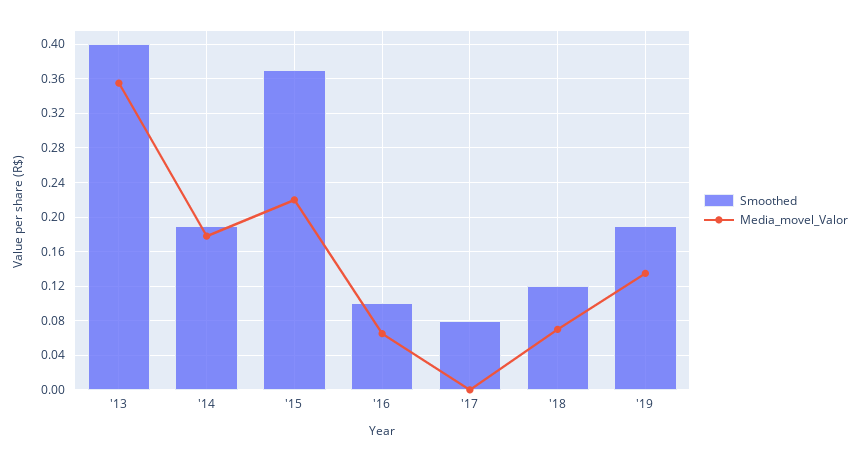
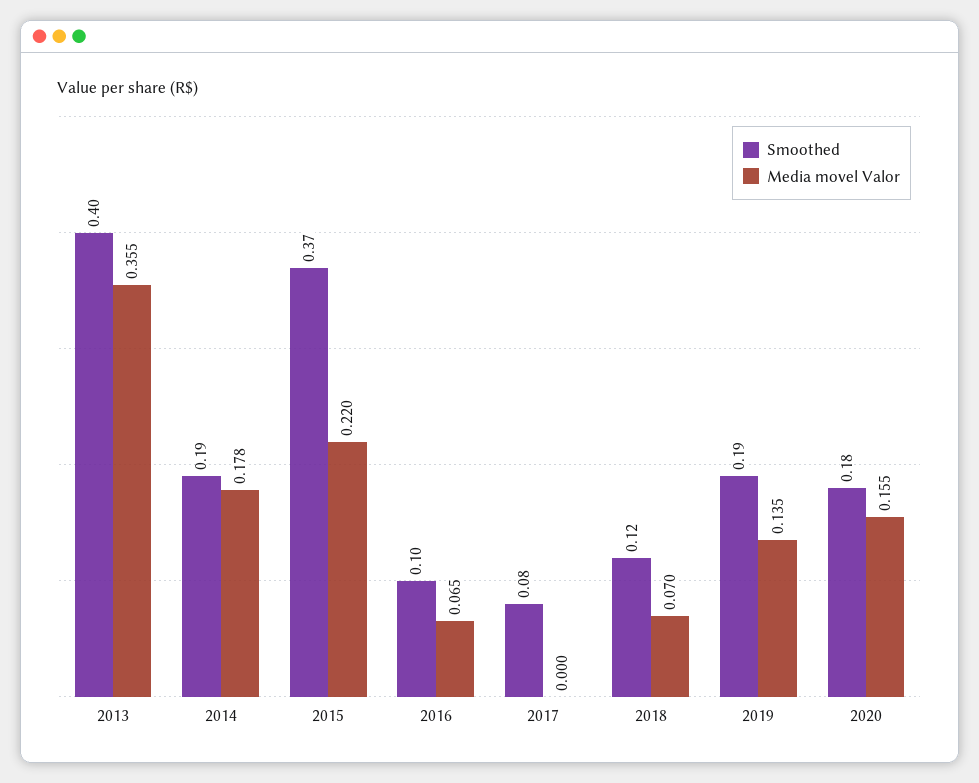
Smoothed, 2020: none -> 0.18
Media_movel_Valor, 2020: none -> 0.155

